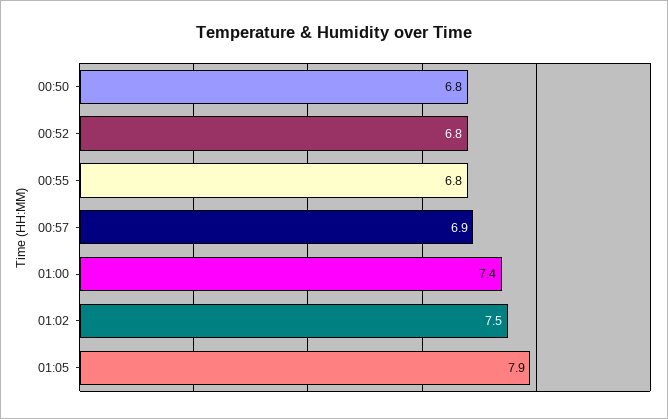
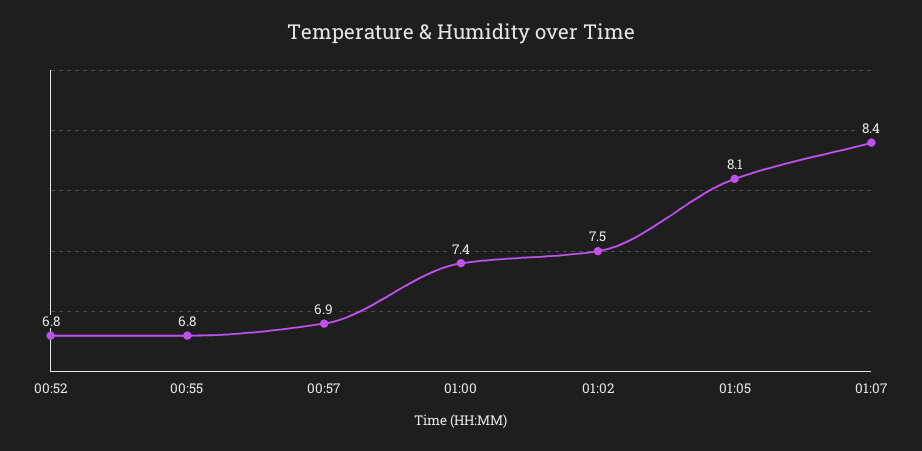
00:50: 6.8 -> none
01:05: 7.9 -> 8.1
01:07: none -> 8.4

